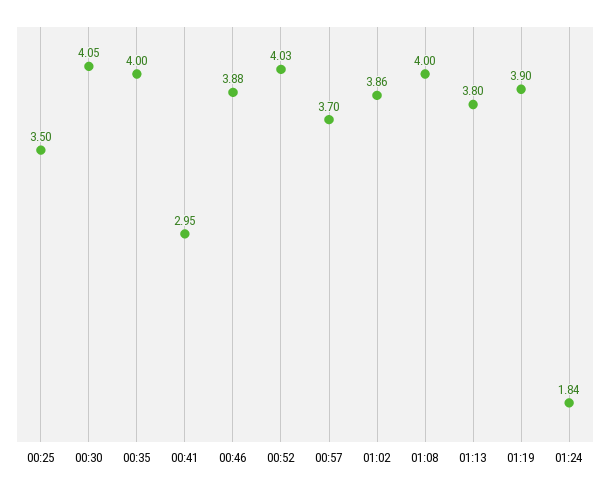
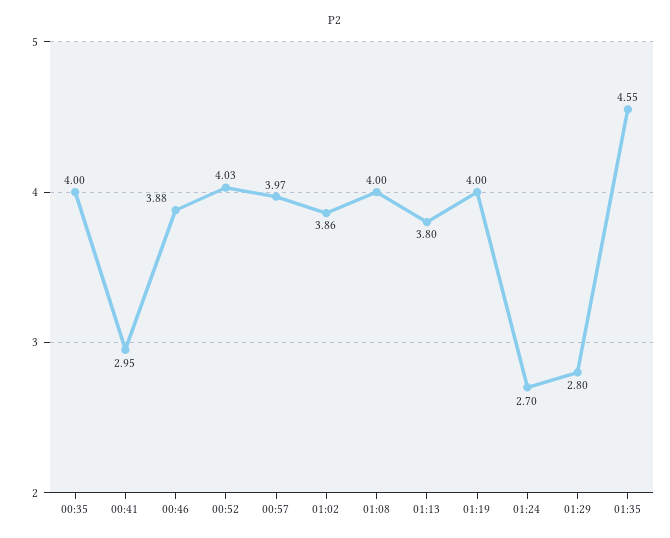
00:25: 3.5 -> none
00:30: 4.05 -> none
00:57: 3.7 -> 3.97
01:19: 3.9 -> 4
01:24: 1.84 -> 2.7
01:29: none -> 2.8
01:35: none -> 4.55

